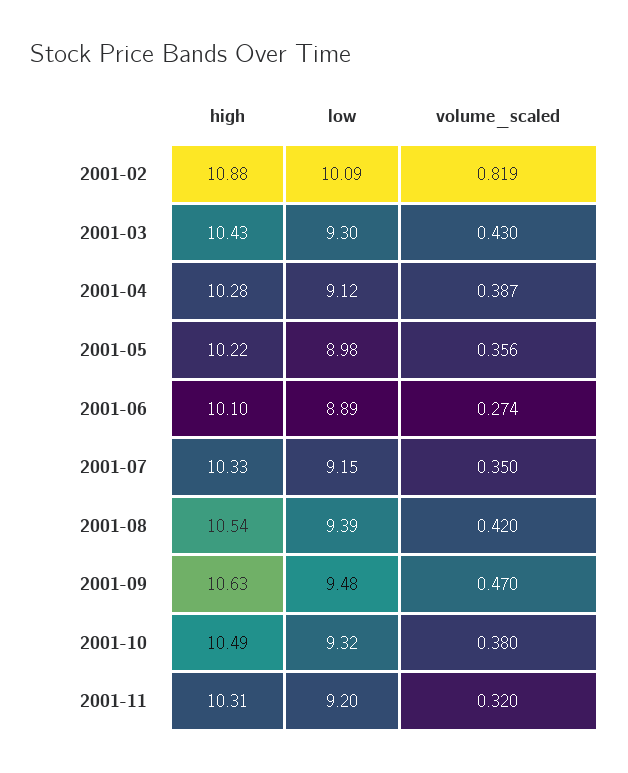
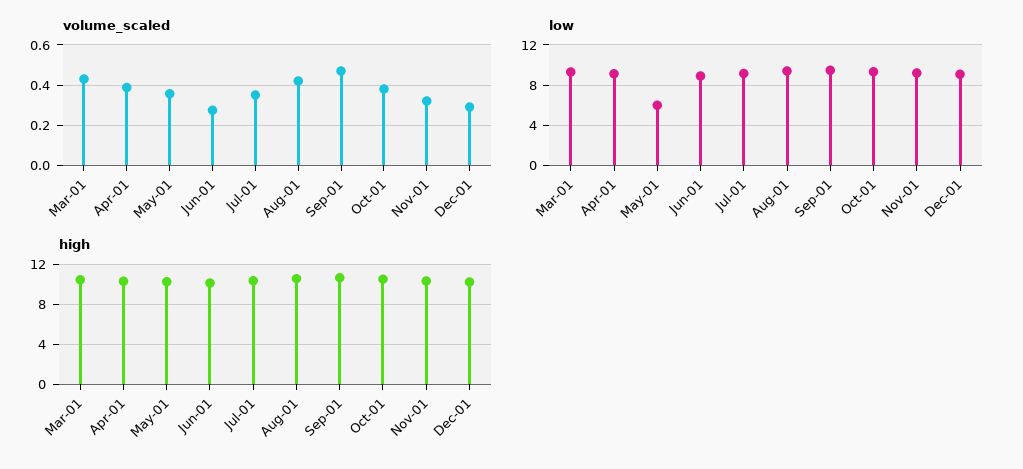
high, 2001-02: 10.88 -> none
low, 2001-02: 10.09 -> none
volume_scaled, 2001-02: 0.819 -> none
low, 2001-05: 8.98 -> 6
volume_scaled, Dec-01: none -> 0.3
low, Dec-01: none -> 9
high, Dec-01: none -> 10

